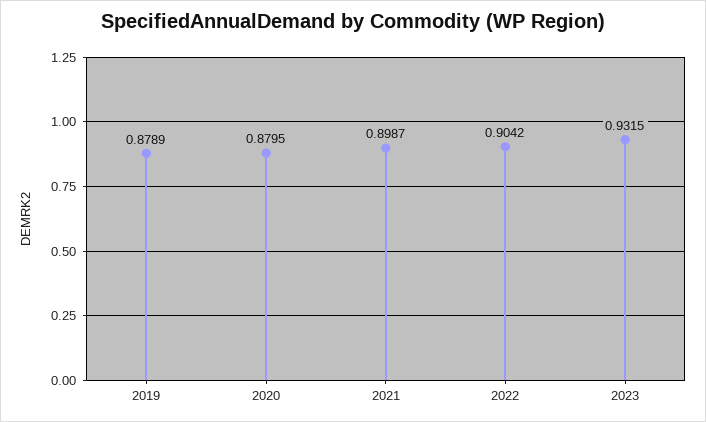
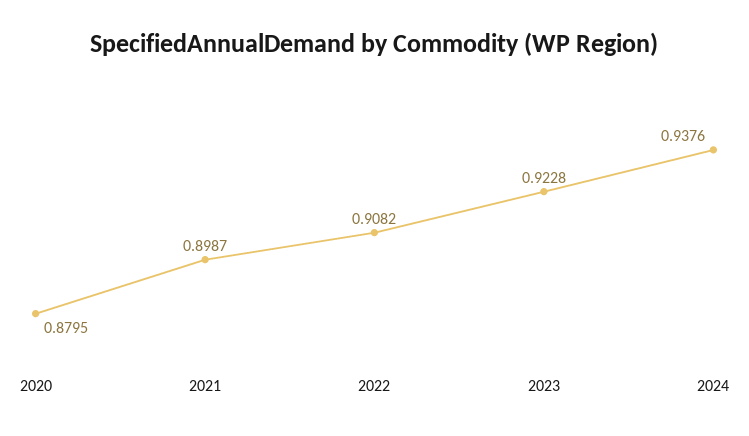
2019: 0.8789 -> none
2022: 0.9042 -> 0.9082
2023: 0.9315 -> 0.9228
2024: none -> 0.9376

